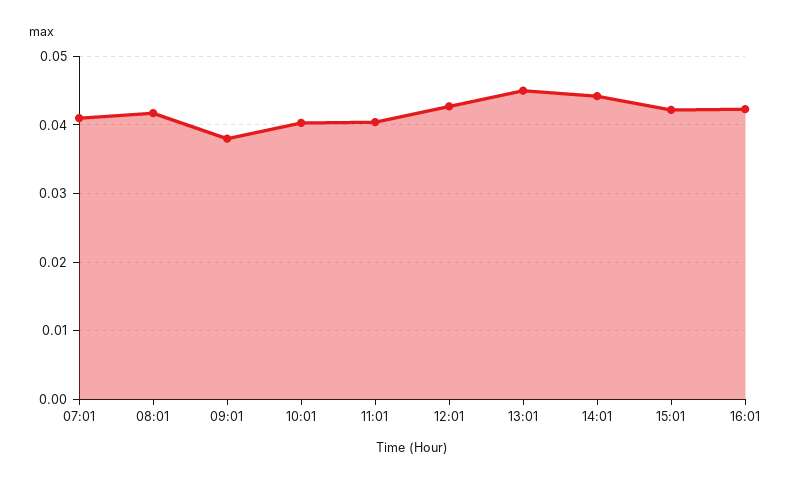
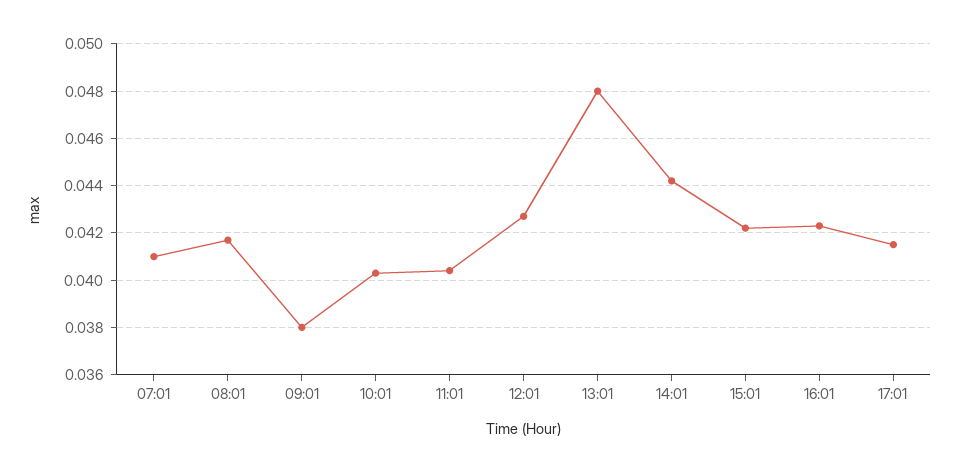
13:01: 0.045 -> 0.048
17:01: none -> 0.0415

